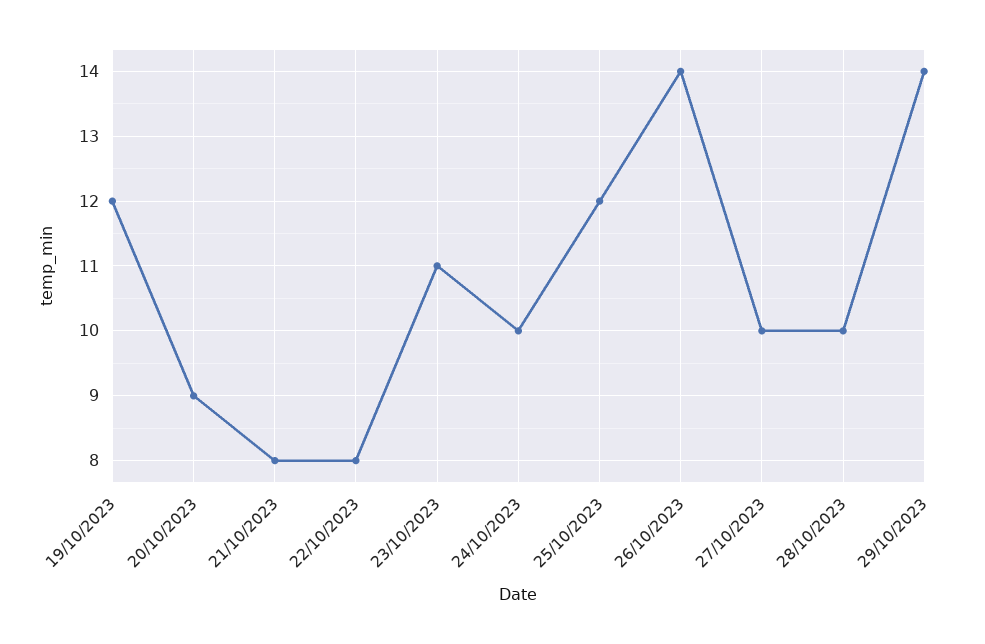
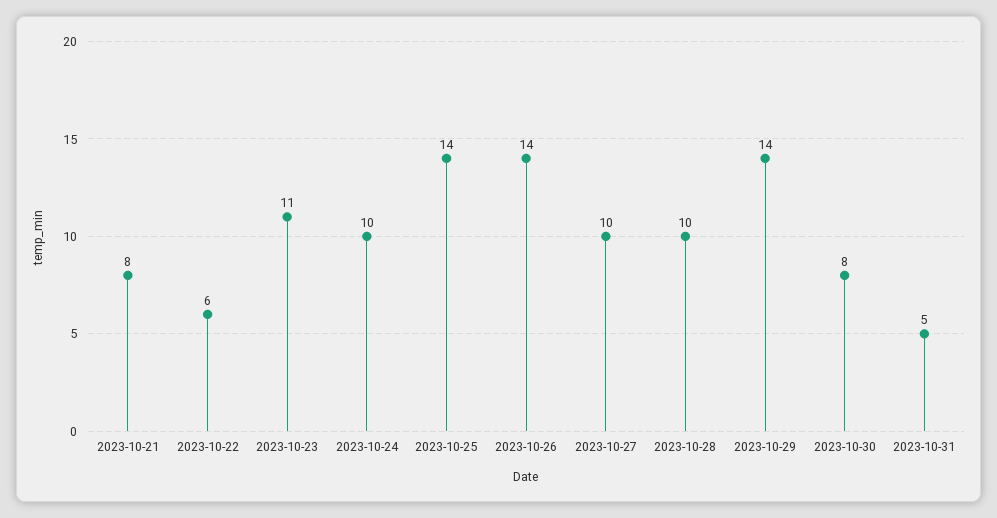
19/10/2023: 12 -> none
20/10/2023: 9 -> none
22/10/2023: 8 -> 6
25/10/2023: 12 -> 14
2023-10-30: none -> 8
2023-10-31: none -> 5

